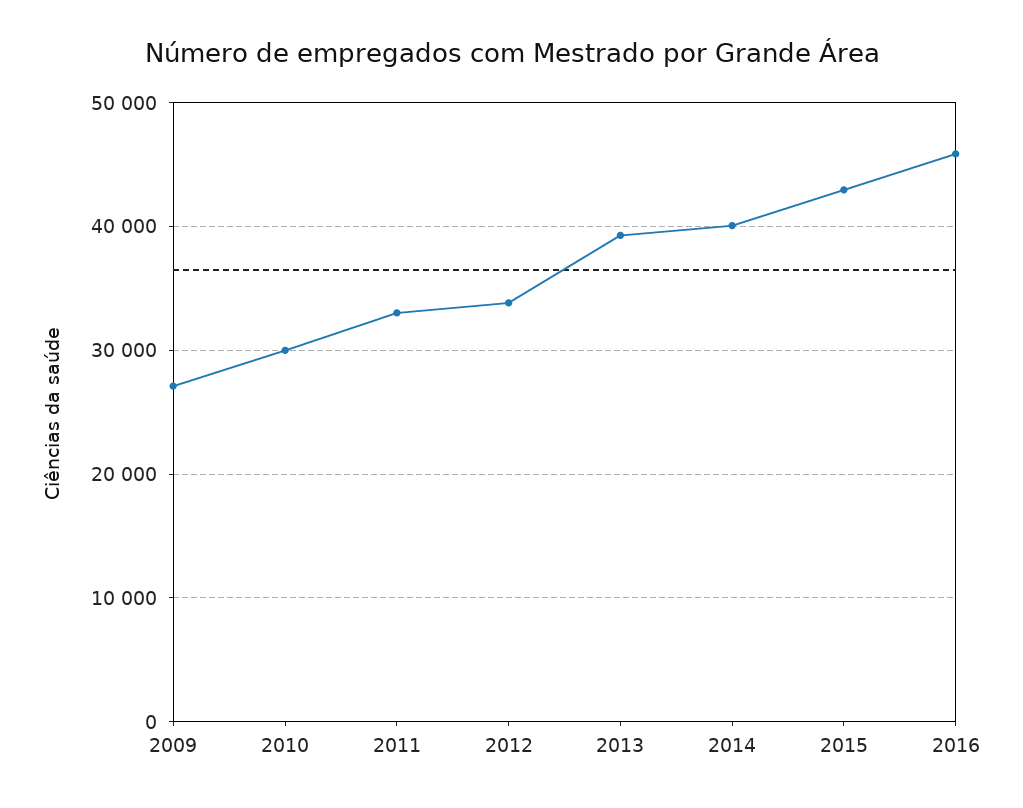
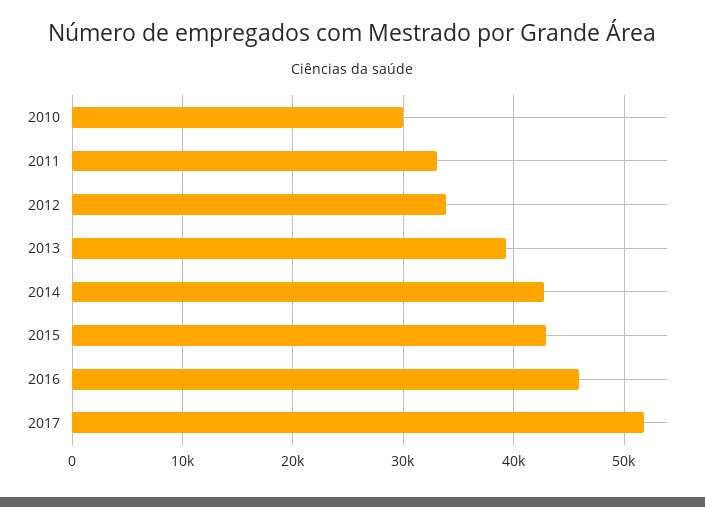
2009: 27000 -> none
2014: 40000 -> 43000
2017: none -> 52000

